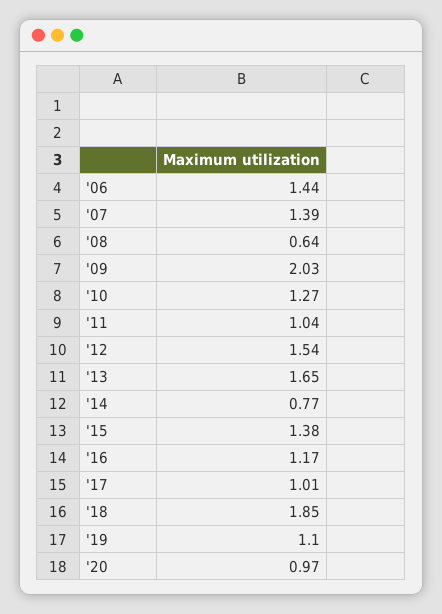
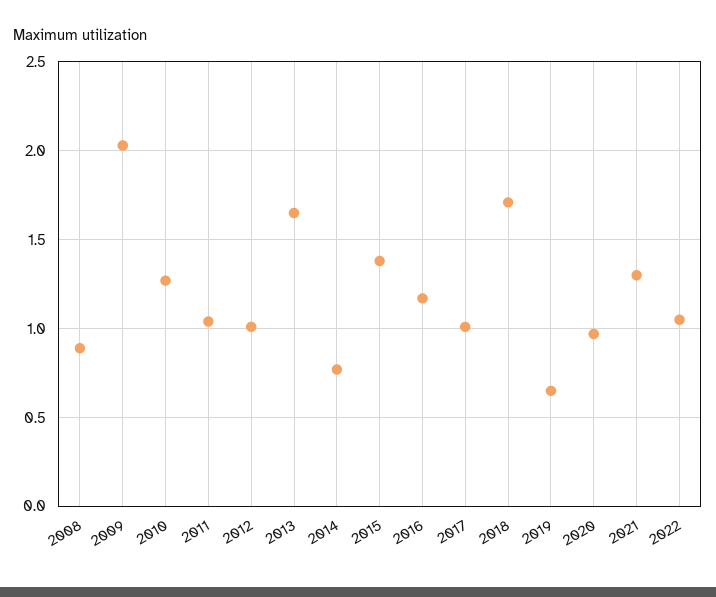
'06: 1.44 -> none
'07: 1.39 -> none
'08: 0.64 -> 0.9
'12: 1.54 -> 1
'18: 1.85 -> 1.7
'19: 1.1 -> 0.65
2021: none -> 1.3
2022: none -> 1.05

